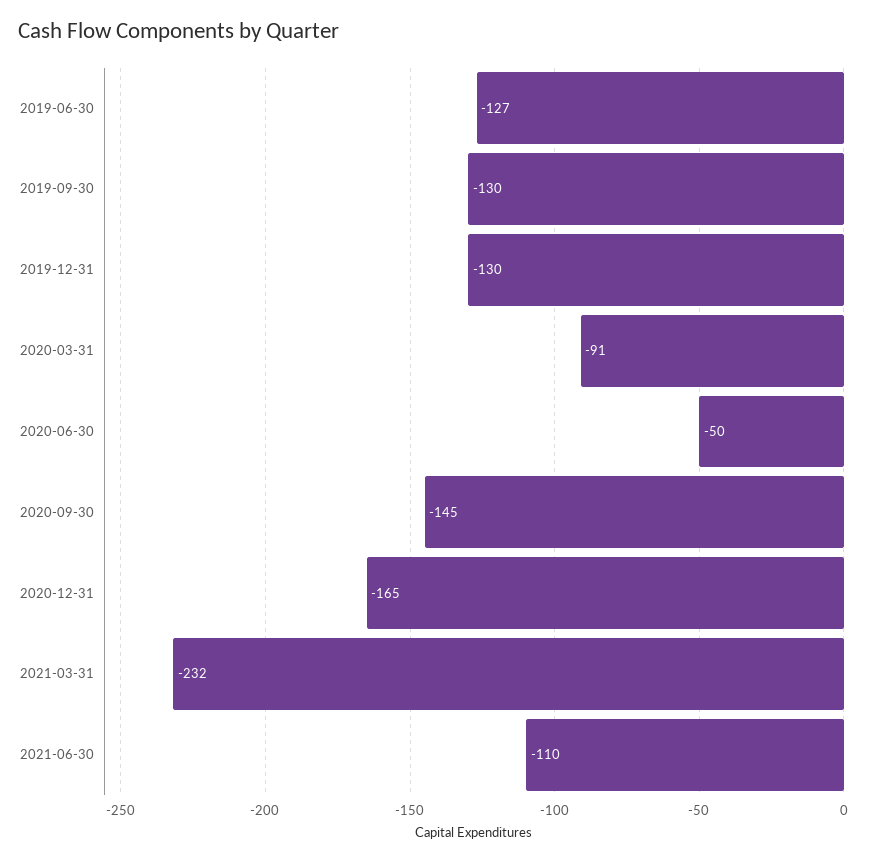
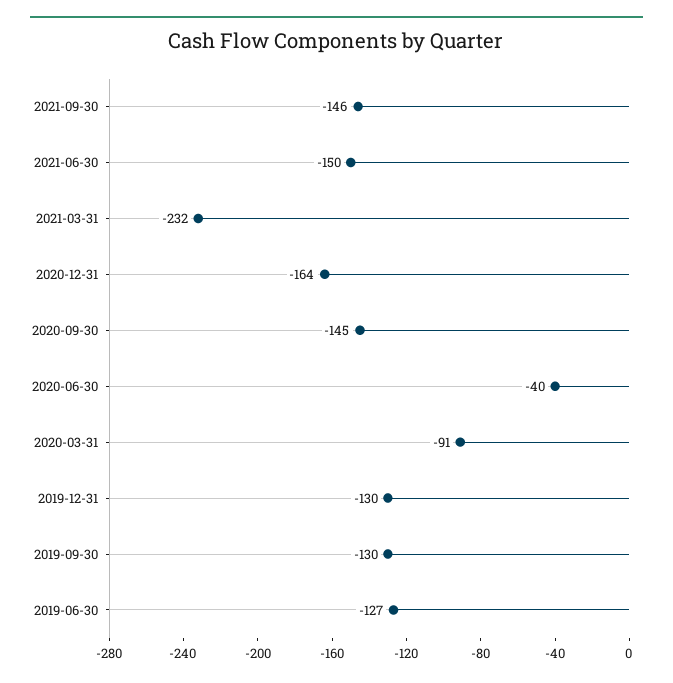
2020-06-30: -50 -> -40
2020-12-31: -165 -> -164
2021-06-30: -110 -> -150
2021-09-30: none -> -146

